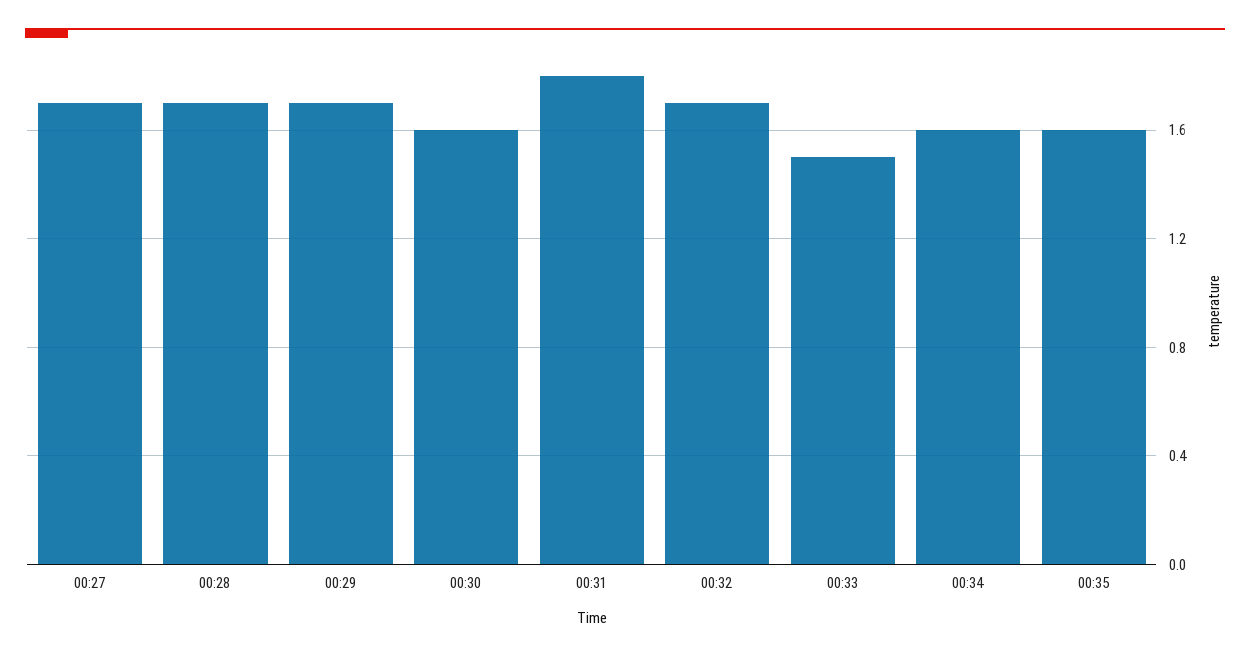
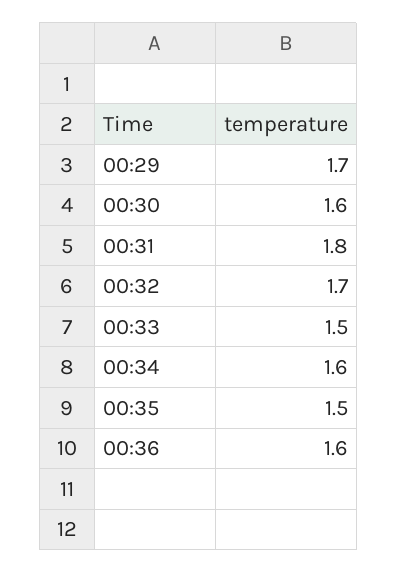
00:27: 1.7 -> none
00:28: 1.7 -> none
00:35: 1.6 -> 1.5
00:36: none -> 1.6

